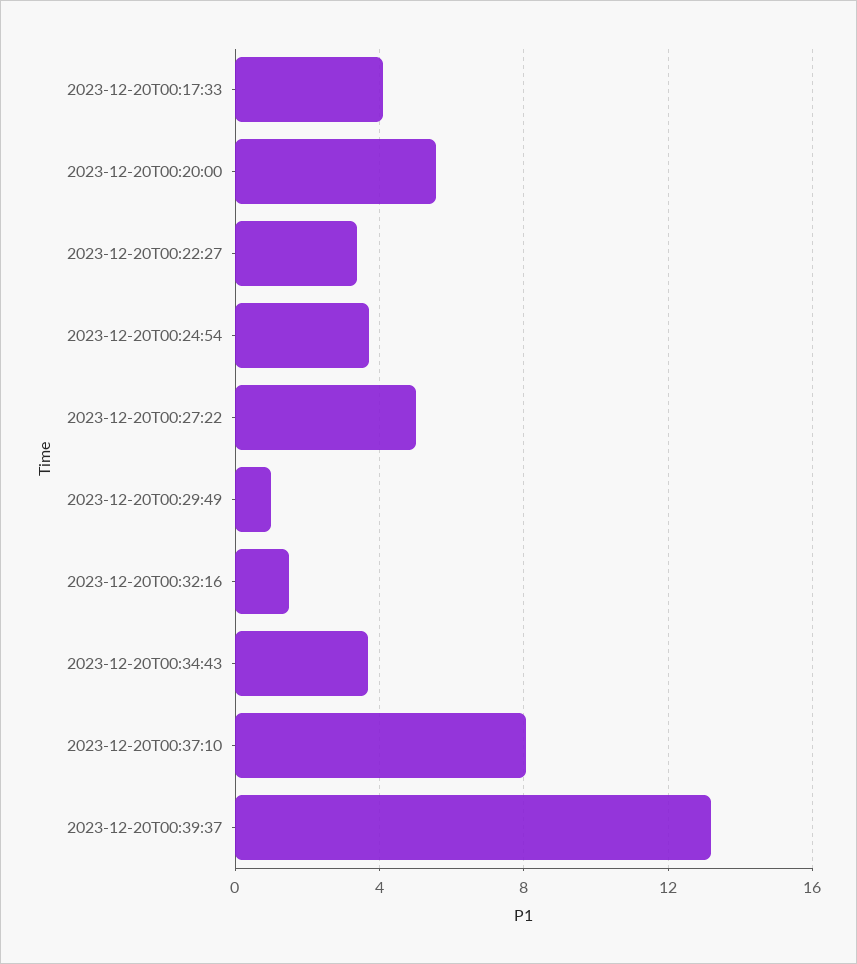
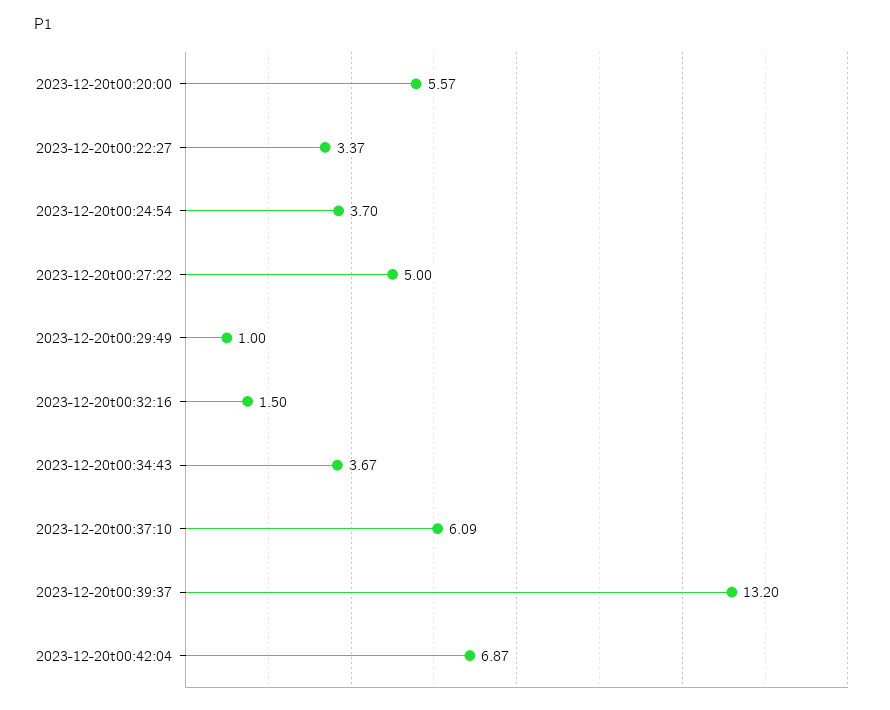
2023-12-20T00:17:33: 4 -> none
2023-12-20T00:37:10: 8 -> 6.09
2023-12-20t00:42:04: none -> 6.87

